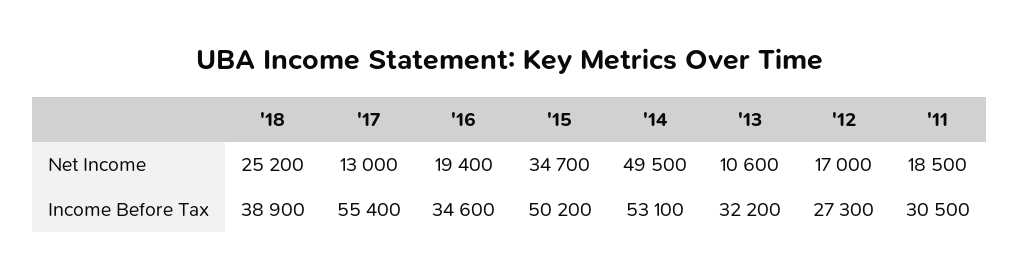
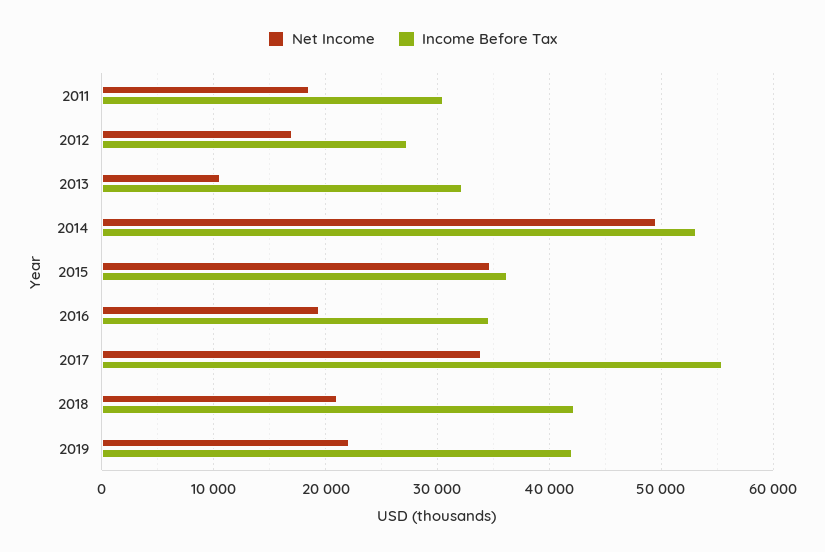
Net Income, '18: 25200 -> 21000
Net Income, '17: 13000 -> 34000
Income Before Tax, '18: 38900 -> 42000
Income Before Tax, '15: 50200 -> 36000
Net Income, 2019: none -> 22000
Income Before Tax, 2019: none -> 42000

